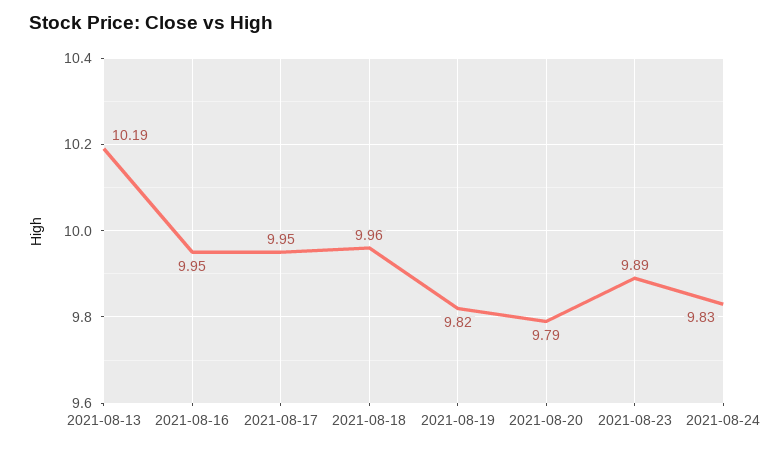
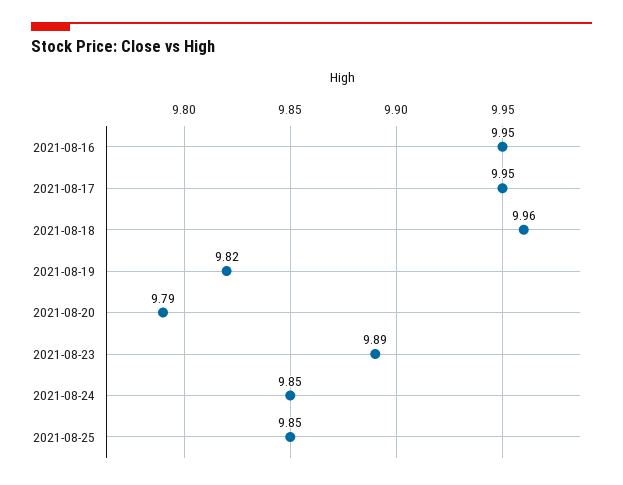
2021-08-13: 10.19 -> none
2021-08-24: 9.83 -> 9.85
2021-08-25: none -> 9.85

